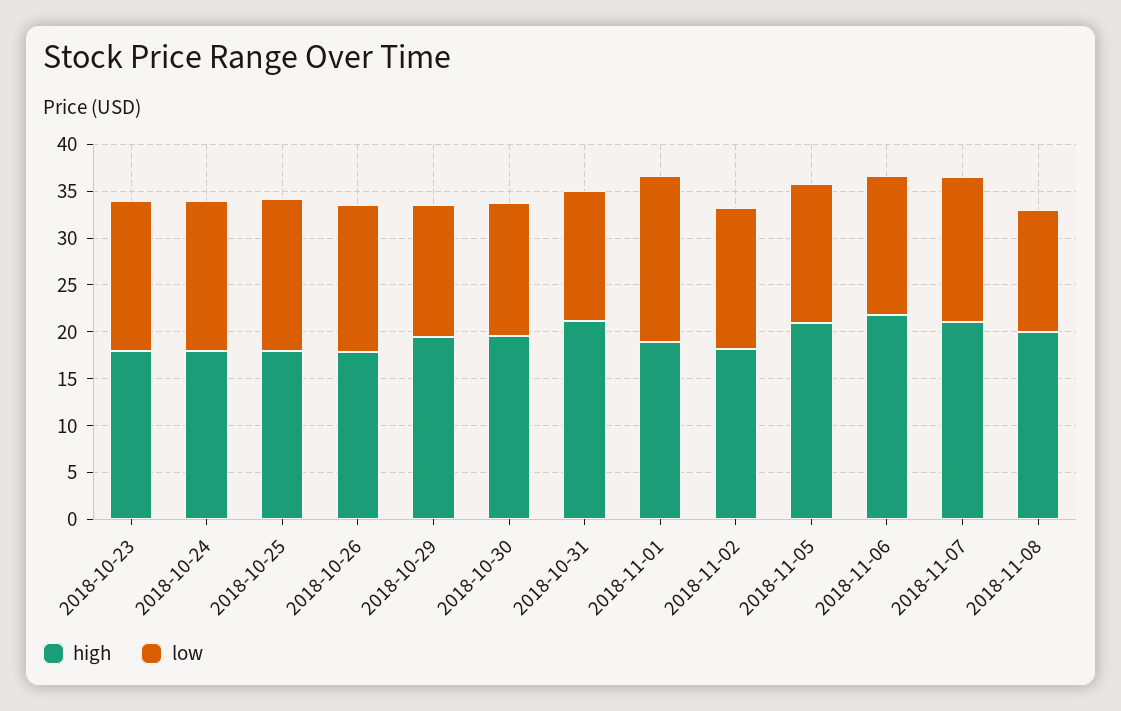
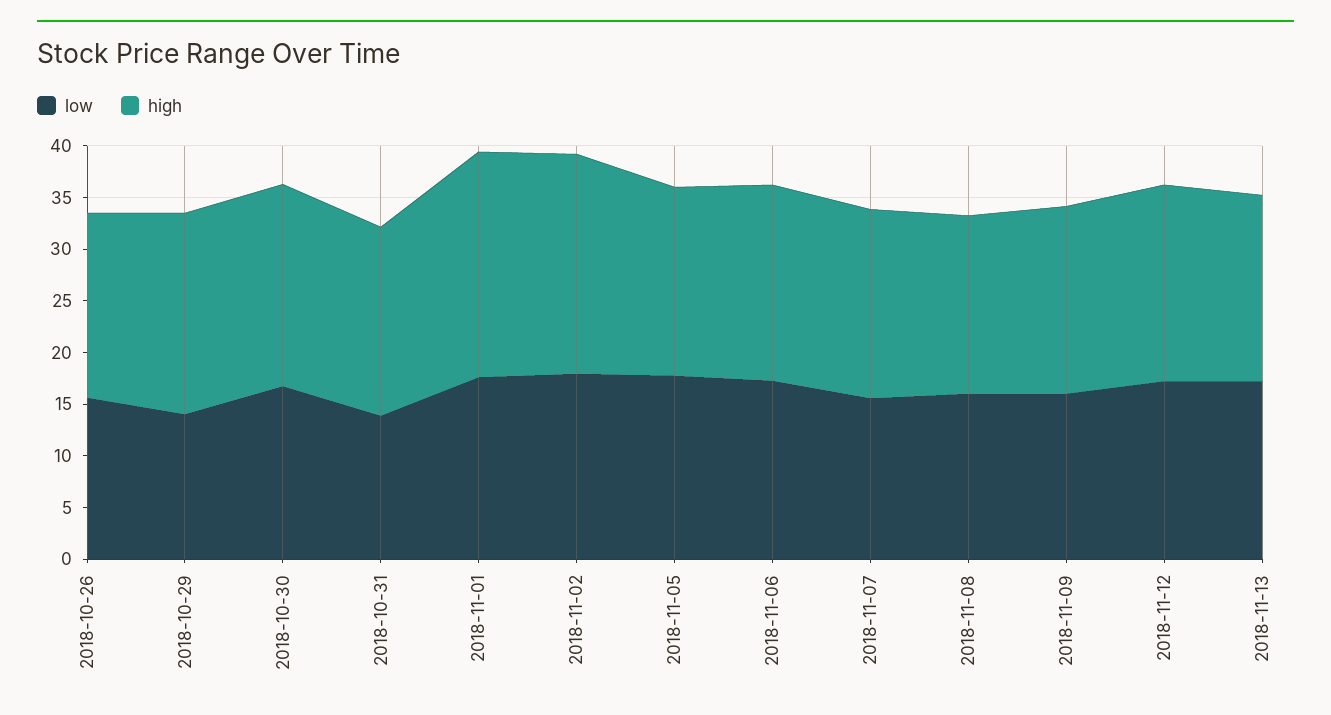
high, 2018-10-23: 18 -> none
low, 2018-10-23: 16 -> none
high, 2018-10-24: 18 -> none
low, 2018-10-24: 16 -> none
high, 2018-10-25: 18 -> none
low, 2018-10-25: 16 -> none
low, 2018-10-30: 14 -> 17
high, 2018-10-31: 21 -> 18
high, 2018-11-01: 19 -> 22
high, 2018-11-02: 18 -> 21
low, 2018-11-02: 15 -> 18
high, 2018-11-05: 21 -> 18
low, 2018-11-05: 15 -> 18
high, 2018-11-06: 22 -> 19
low, 2018-11-06: 15 -> 17
high, 2018-11-07: 21 -> 18
high, 2018-11-08: 20 -> 17
low, 2018-11-08: 13 -> 16
low, 2018-11-09: none -> 16
high, 2018-11-09: none -> 18
low, 2018-11-12: none -> 17
high, 2018-11-12: none -> 19
low, 2018-11-13: none -> 17
high, 2018-11-13: none -> 18

